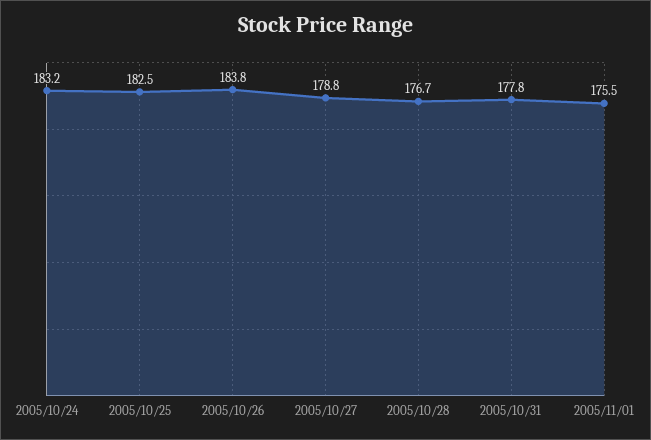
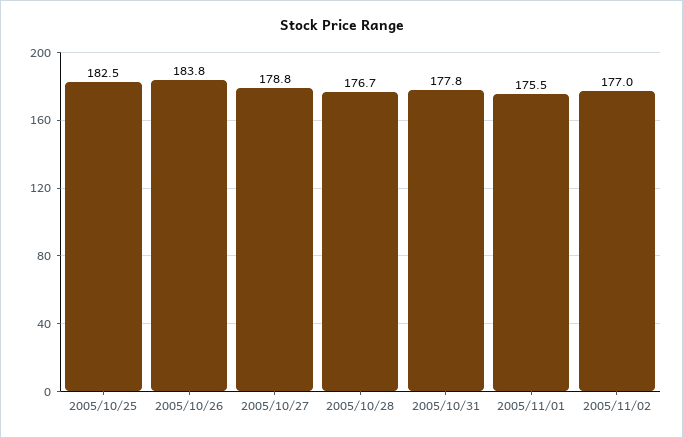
2005/10/24: 183.2 -> none
2005/11/02: none -> 177

